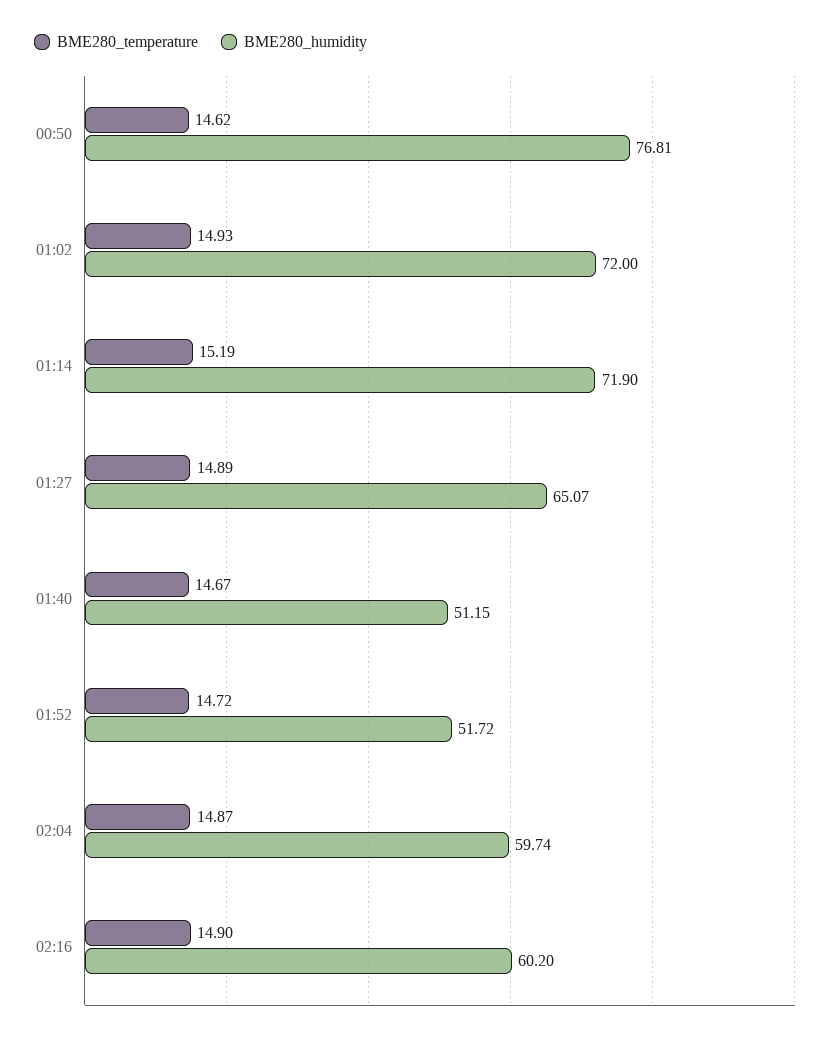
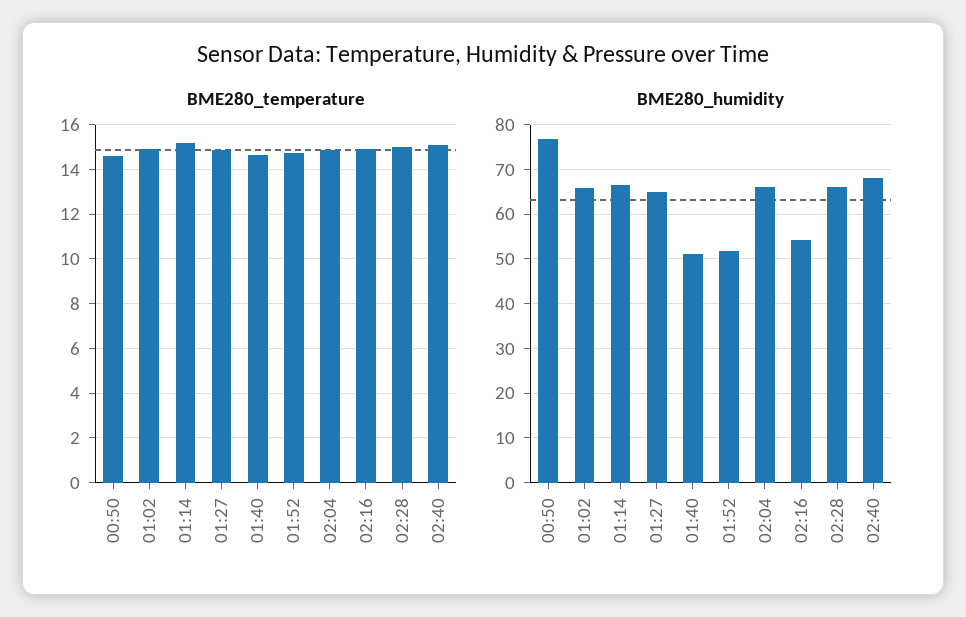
BME280_humidity, 01:02: 72 -> 66
BME280_humidity, 01:14: 71.9 -> 66
BME280_humidity, 02:04: 59.74 -> 66
BME280_humidity, 02:16: 60.2 -> 54
BME280_temperature, 02:28: none -> 15
BME280_temperature, 02:40: none -> 15
BME280_humidity, 02:28: none -> 66
BME280_humidity, 02:40: none -> 68

